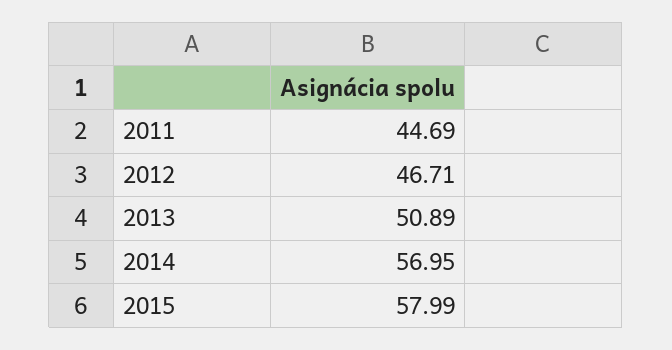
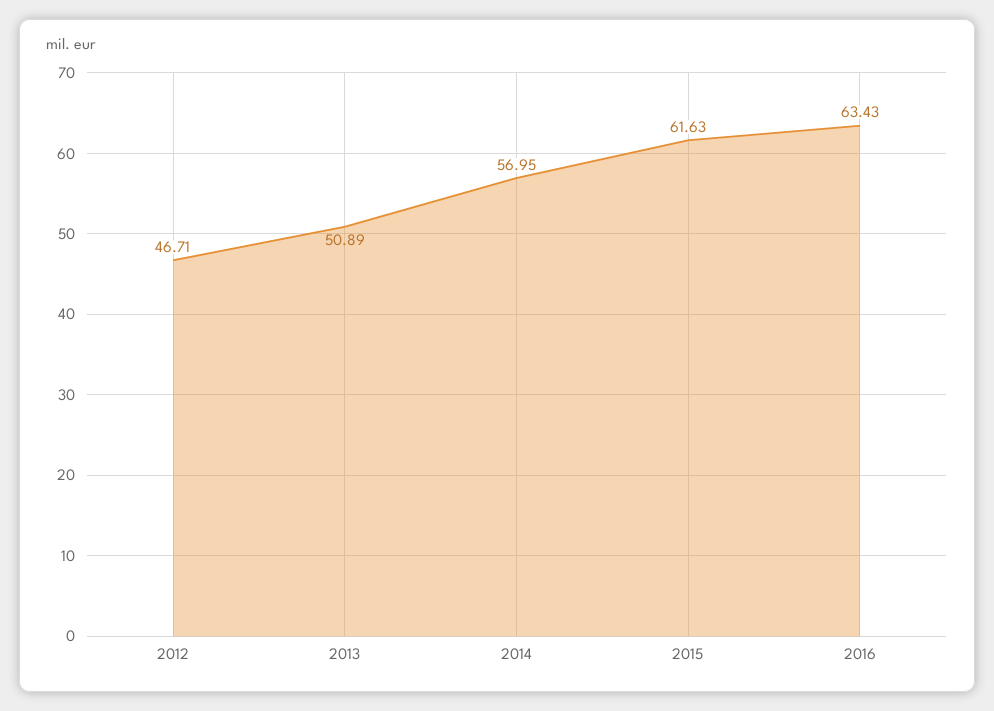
2011: 44.69 -> none
2015: 57.99 -> 61.63
2016: none -> 63.43

